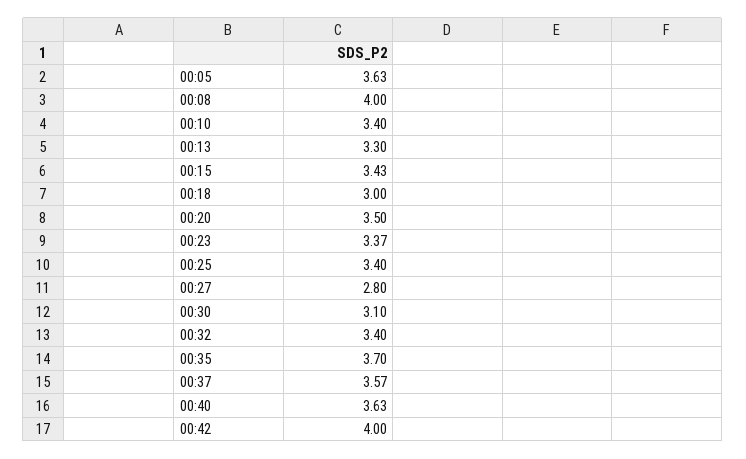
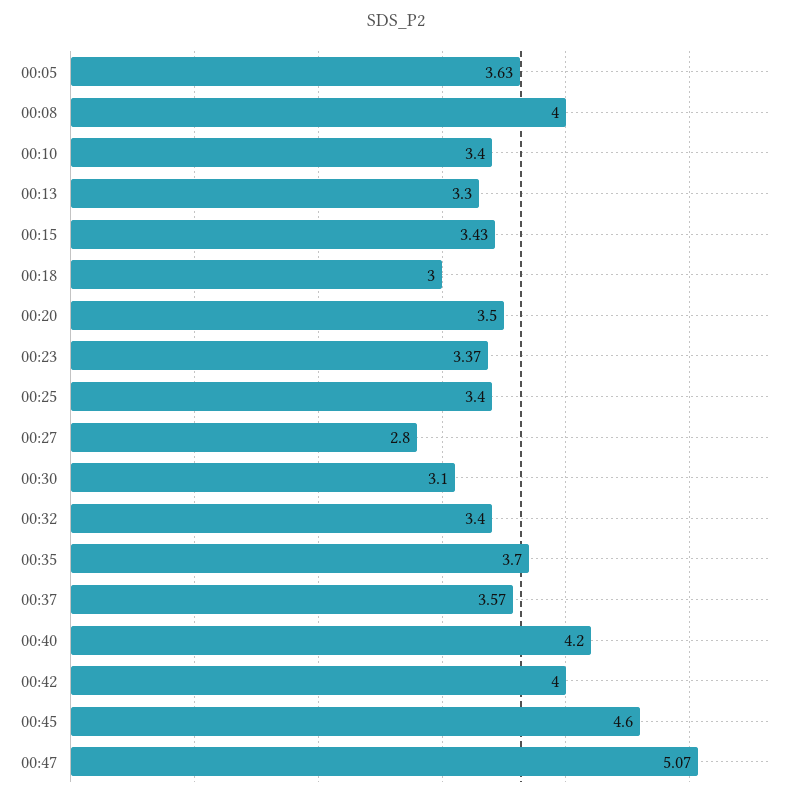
00:40: 3.63 -> 4.2
00:45: none -> 4.6
00:47: none -> 5.07

